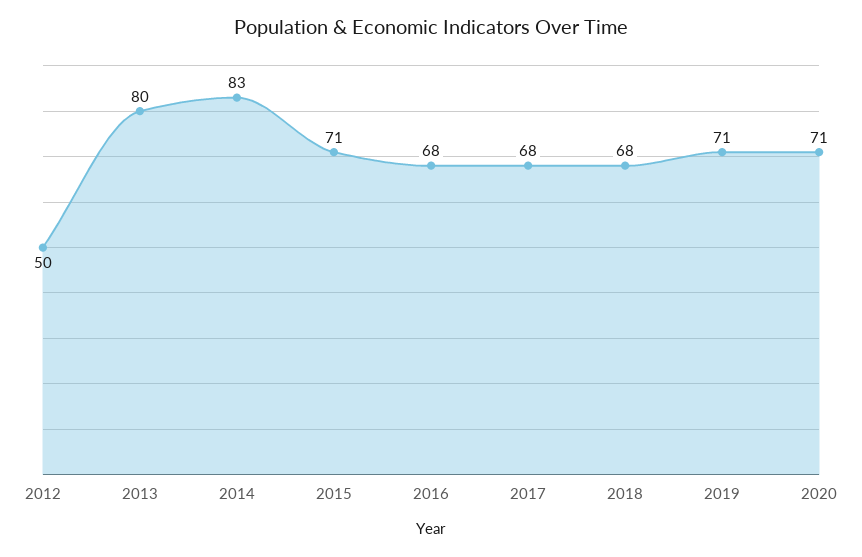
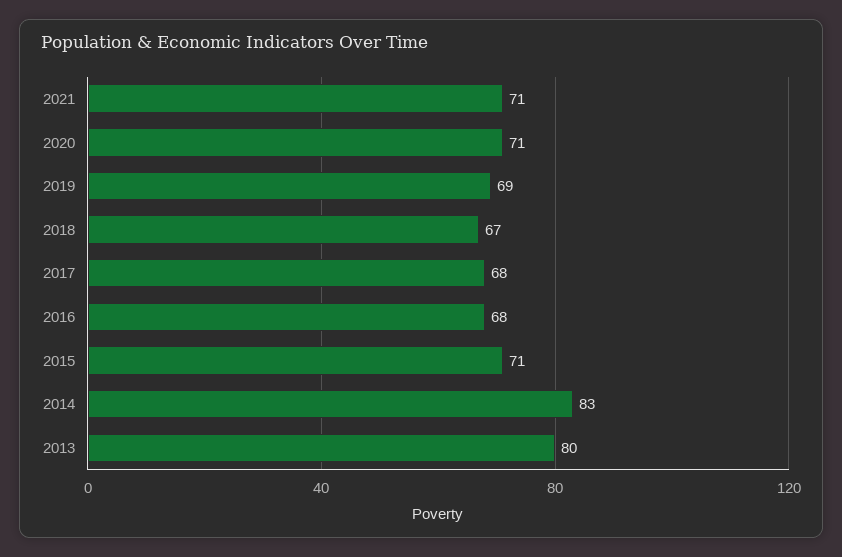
2012: 50 -> none
2018: 68 -> 67
2019: 71 -> 69
2021: none -> 71

